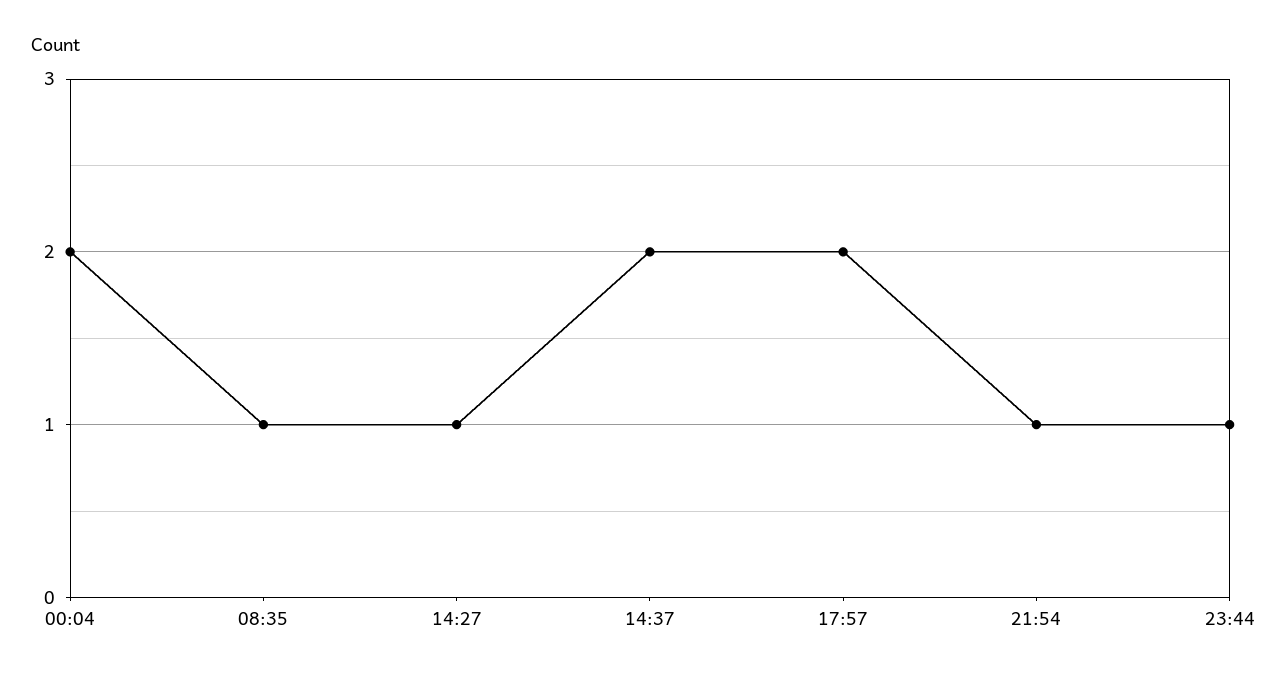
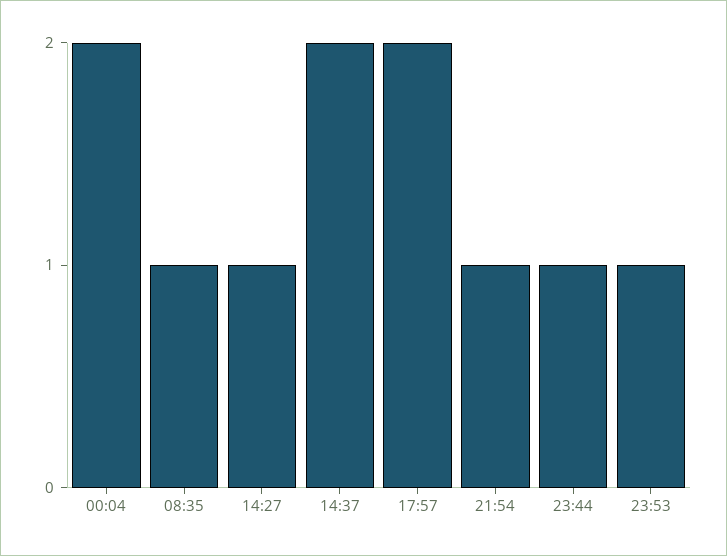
23:53: none -> 1

